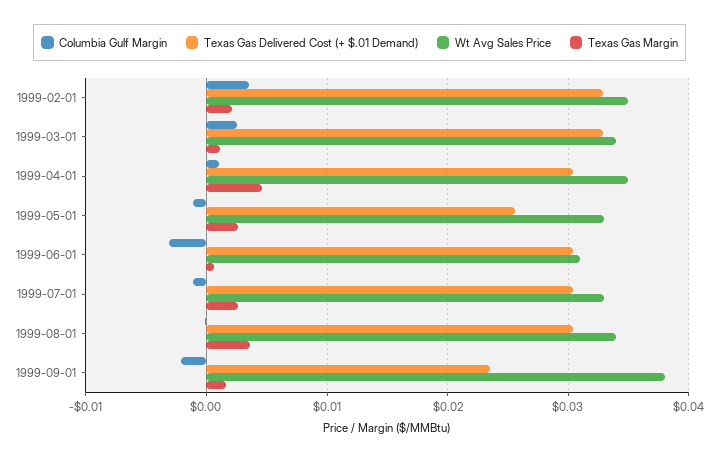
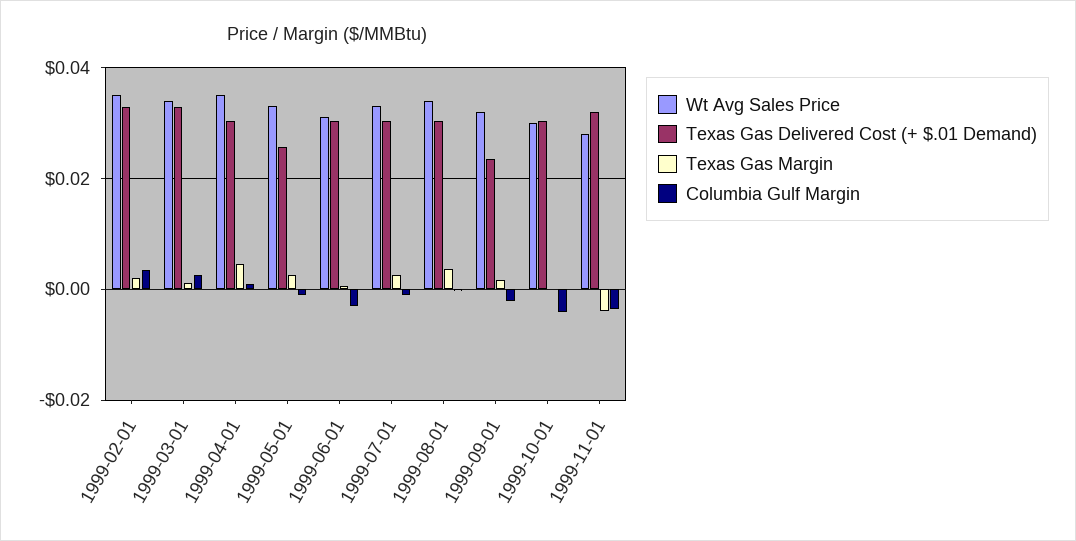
Wt Avg Sales Price, 1999-09-01: 0.038 -> 0.032
Wt Avg Sales Price, 1999-10-01: none -> 0.03
Texas Gas Delivered Cost (+ $.01 Demand), 1999-10-01: none -> 0.03
Texas Gas Margin, 1999-10-01: none -> 0
Columbia Gulf Margin, 1999-10-01: none -> -0.004
Wt Avg Sales Price, 1999-11-01: none -> 0.028
Texas Gas Delivered Cost (+ $.01 Demand), 1999-11-01: none -> 0.032
Texas Gas Margin, 1999-11-01: none -> -0.004
Columbia Gulf Margin, 1999-11-01: none -> -0.004

